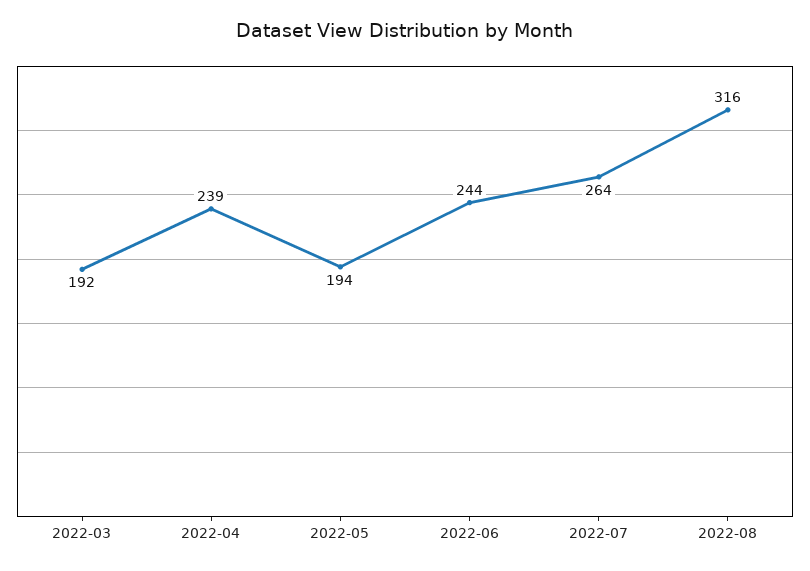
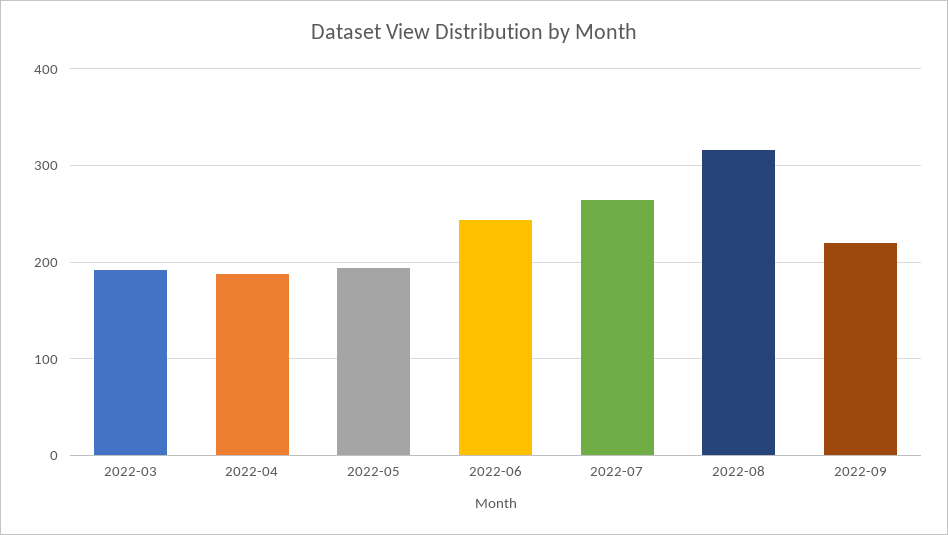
2022-04: 239 -> 190
2022-09: none -> 220

